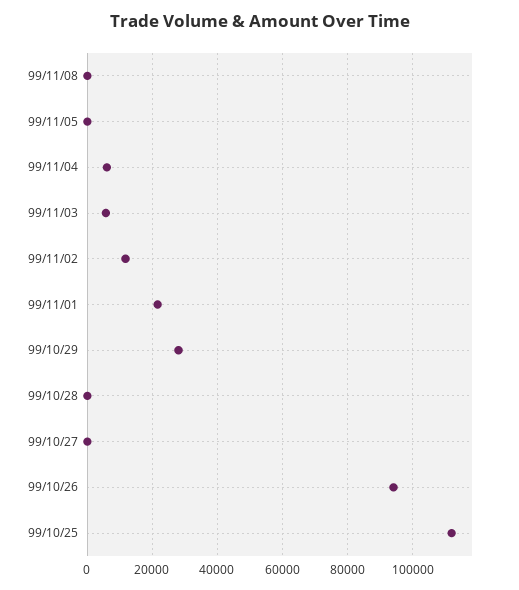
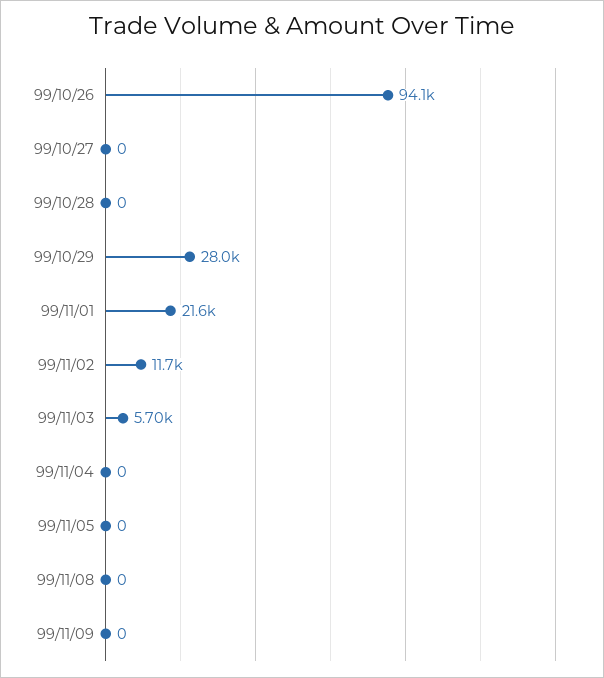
99/11/04: 6000 -> 0
99/10/25: 112000 -> none
99/11/09: none -> 0

